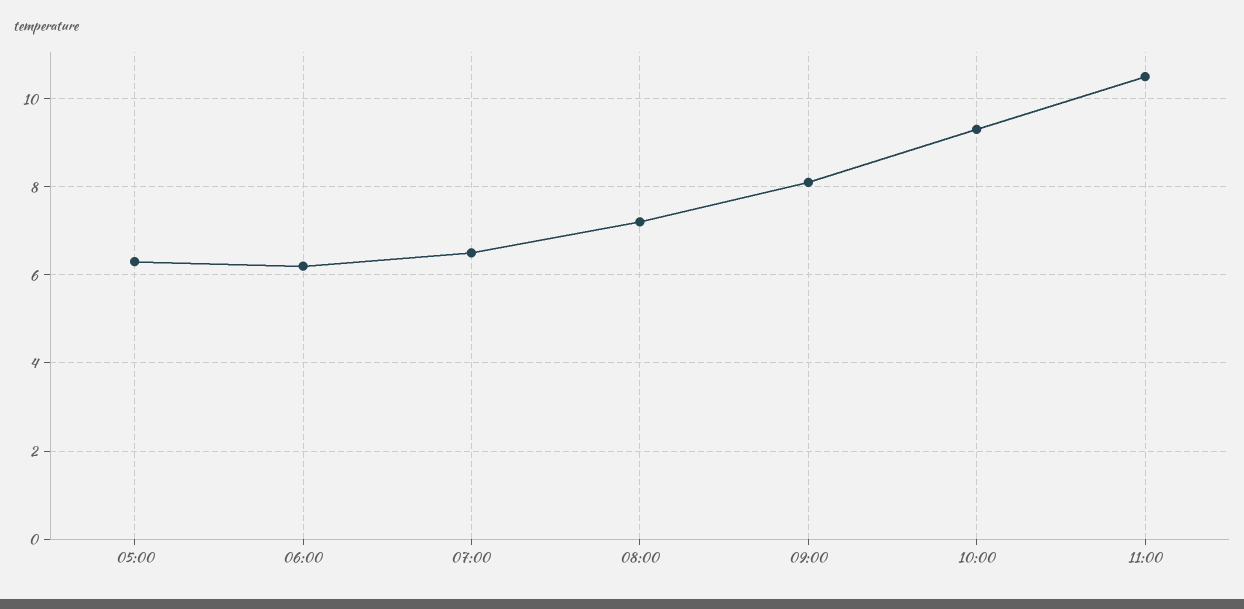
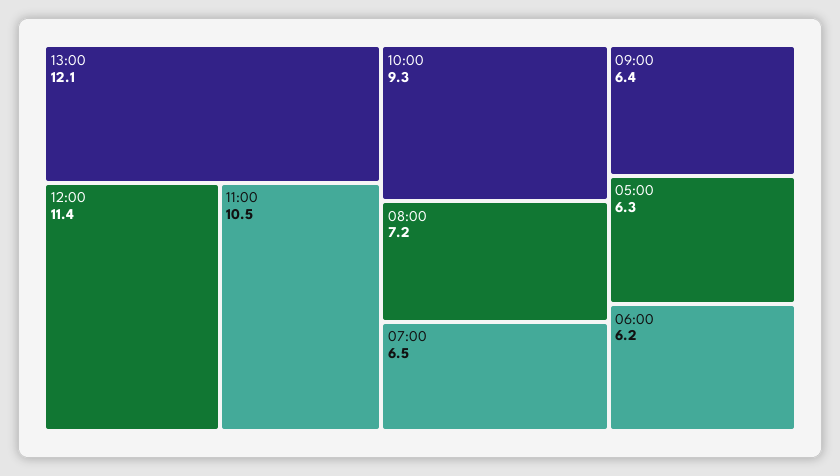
09:00: 8 -> 6.4
13:00: none -> 12.1
12:00: none -> 11.4

